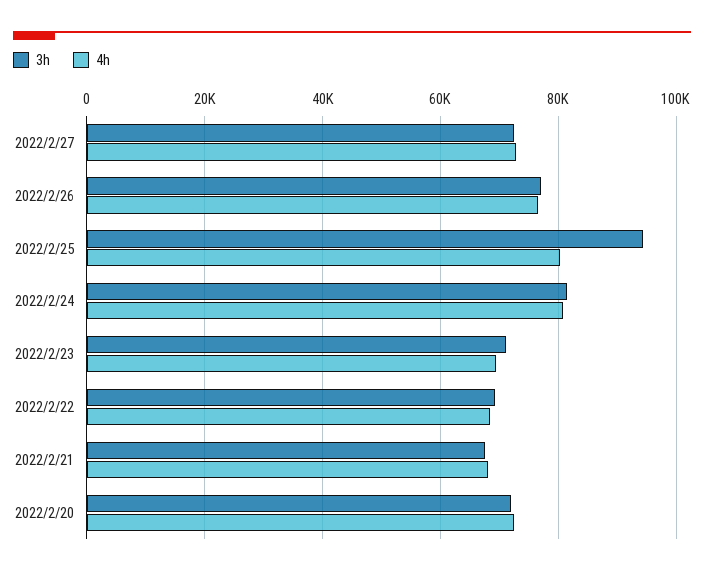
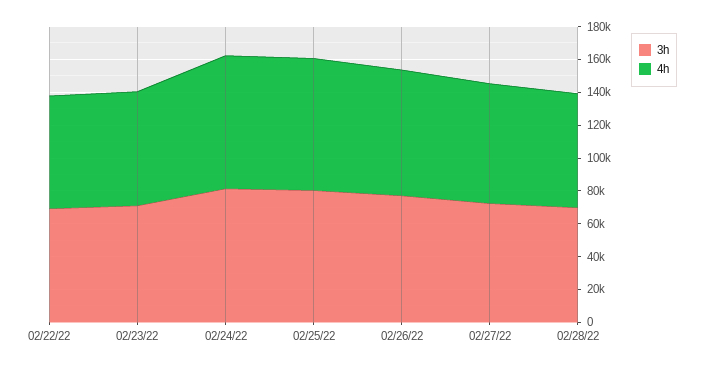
3h, 2022/2/25: 94000 -> 80000
3h, 2022/2/21: 68000 -> none
4h, 2022/2/21: 68000 -> none
3h, 2022/2/20: 72000 -> none
4h, 2022/2/20: 72000 -> none
3h, 02/28/22: none -> 70000
4h, 02/28/22: none -> 70000

